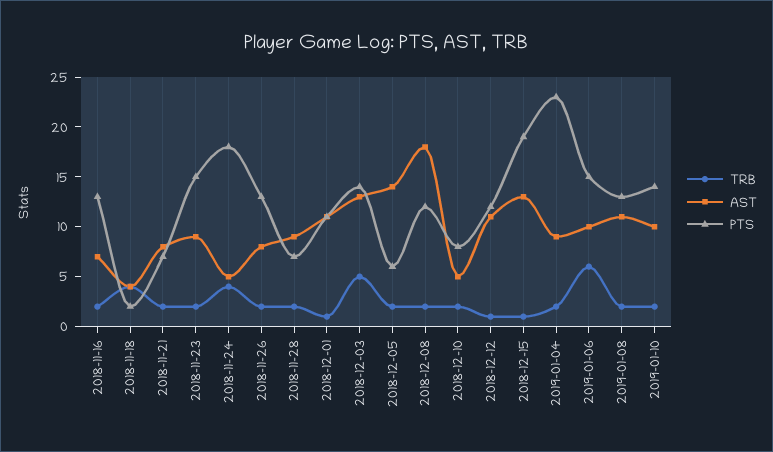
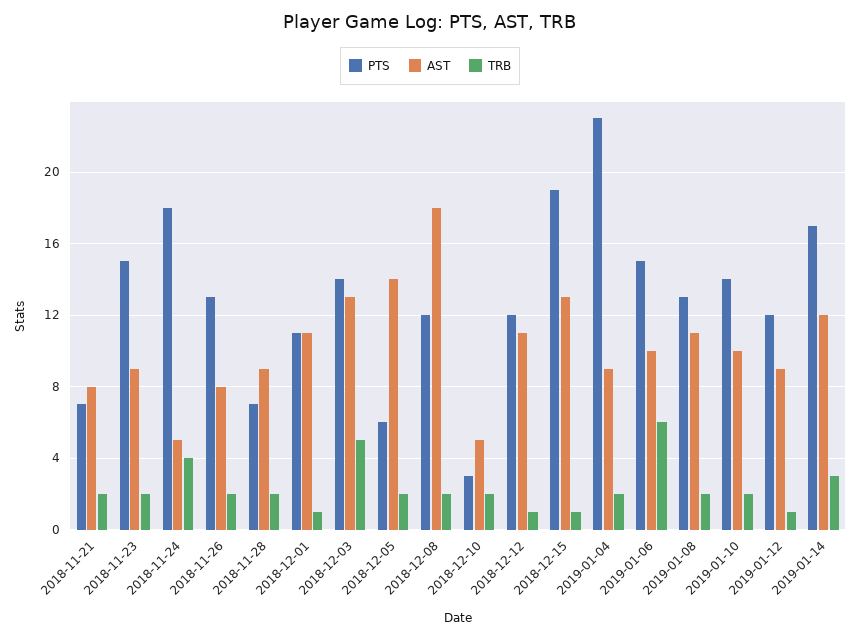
TRB, 2018-11-16: 2 -> none
AST, 2018-11-16: 7 -> none
PTS, 2018-11-16: 13 -> none
TRB, 2018-11-18: 4 -> none
AST, 2018-11-18: 4 -> none
PTS, 2018-11-18: 2 -> none
PTS, 2018-12-10: 8 -> 3
PTS, 2019-01-12: none -> 12
AST, 2019-01-12: none -> 9
TRB, 2019-01-12: none -> 1
PTS, 2019-01-14: none -> 17
AST, 2019-01-14: none -> 12
TRB, 2019-01-14: none -> 3

